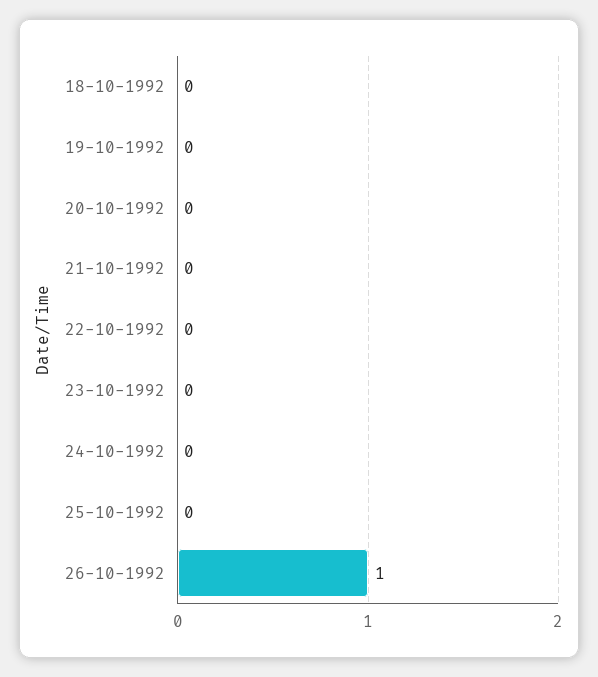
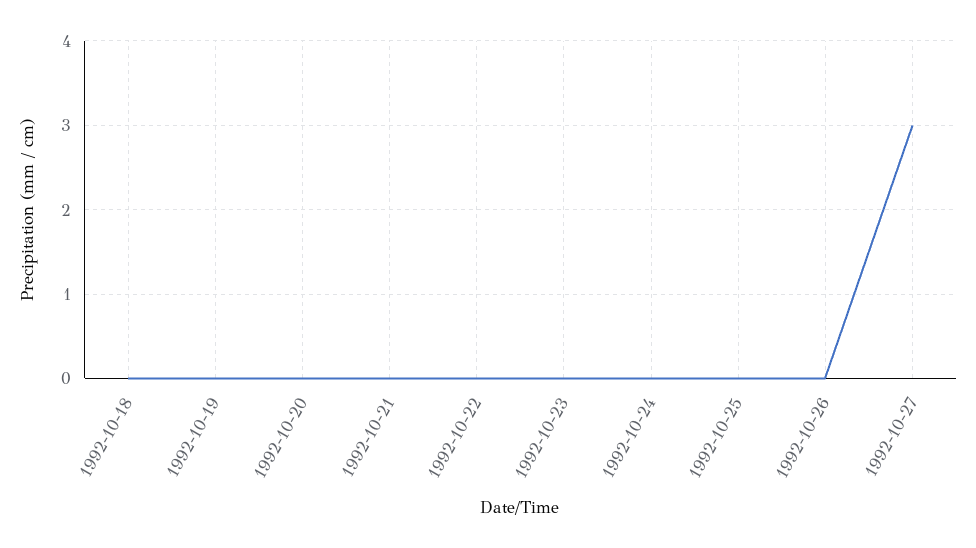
26-10-1992: 1 -> 0
1992-10-27: none -> 3

